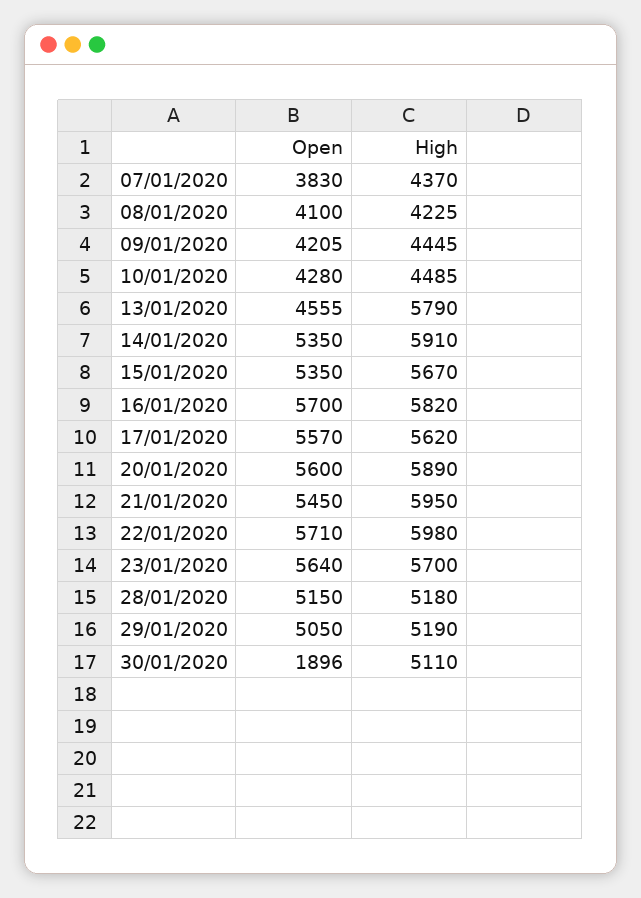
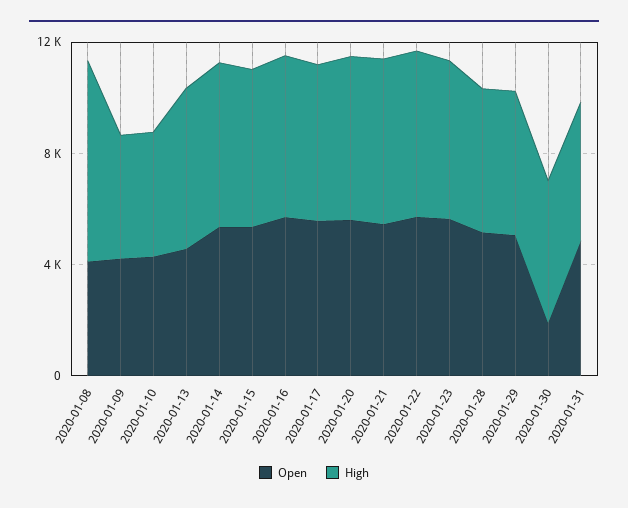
Open, 07/01/2020: 3830 -> none
High, 07/01/2020: 4370 -> none
High, 08/01/2020: 4225 -> 7000
Open, 2020-01-31: none -> 5000
High, 2020-01-31: none -> 5000

